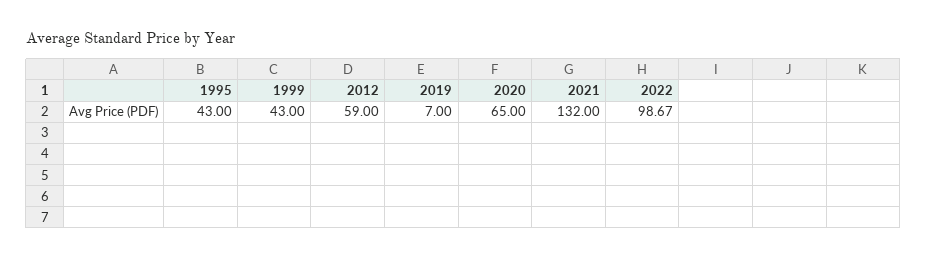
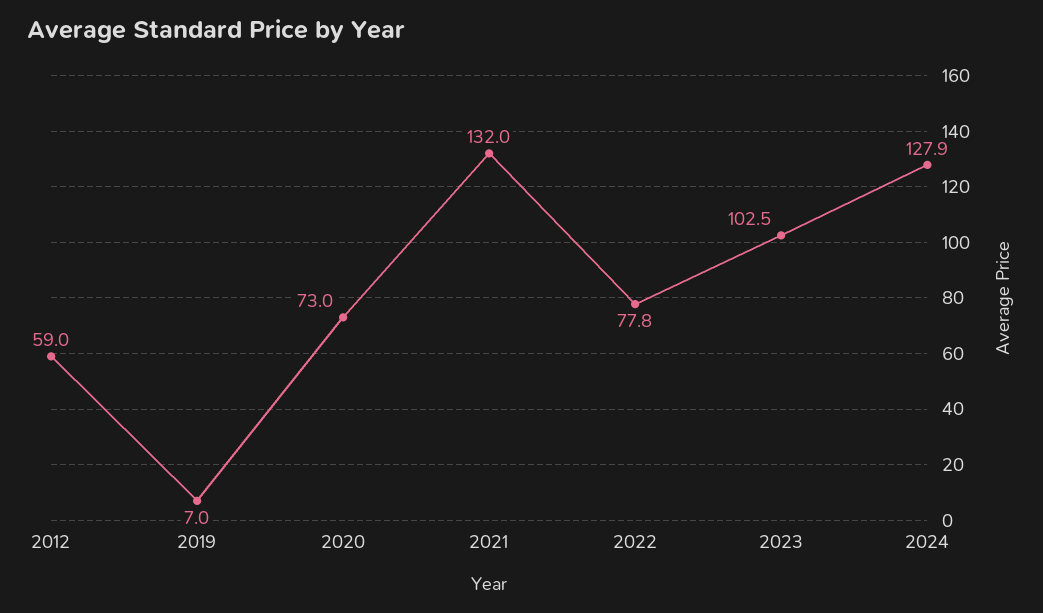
1995: 43 -> none
1999: 43 -> none
2020: 65 -> 73
2022: 98.67 -> 77.8
2023: none -> 102.5
2024: none -> 127.9

